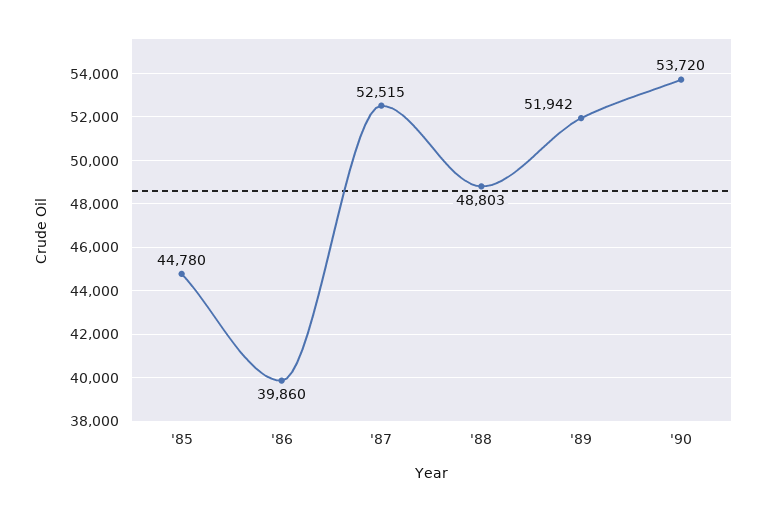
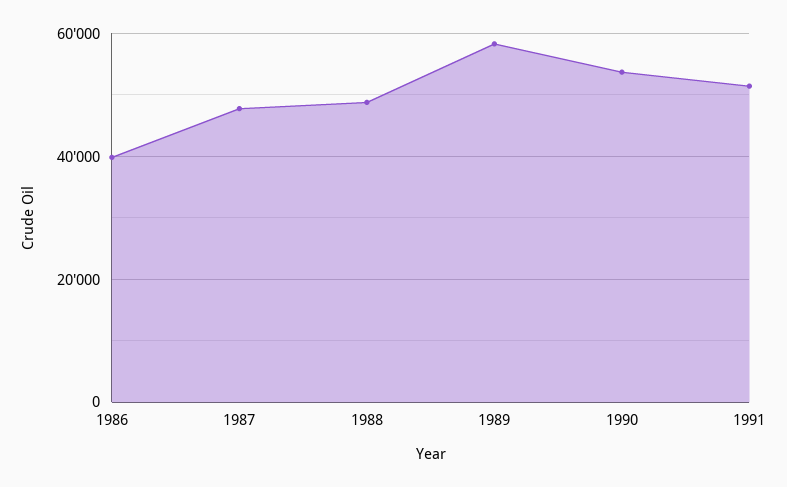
'85: 44780 -> none
'87: 52515 -> 48000
'89: 51942 -> 58000
1991: none -> 52000

